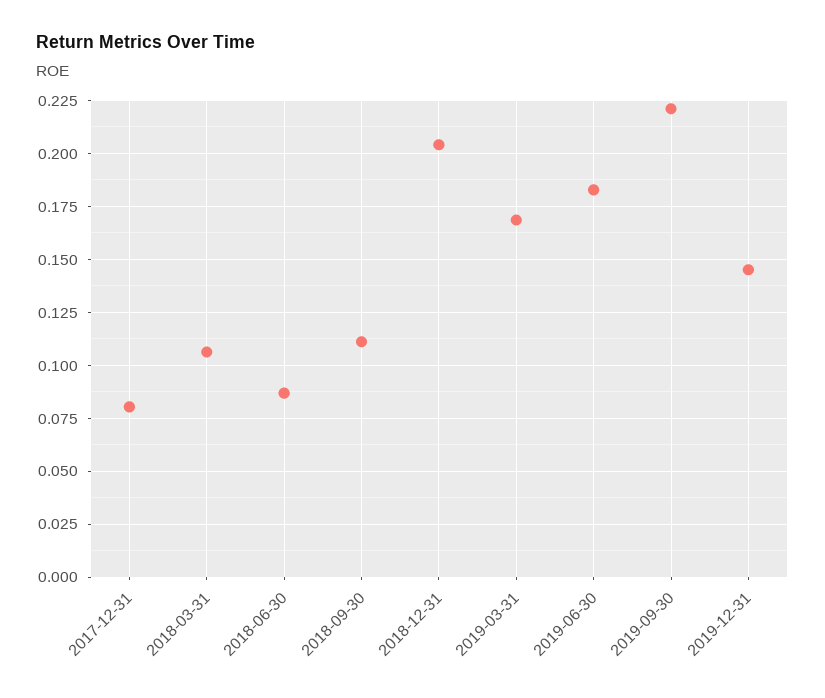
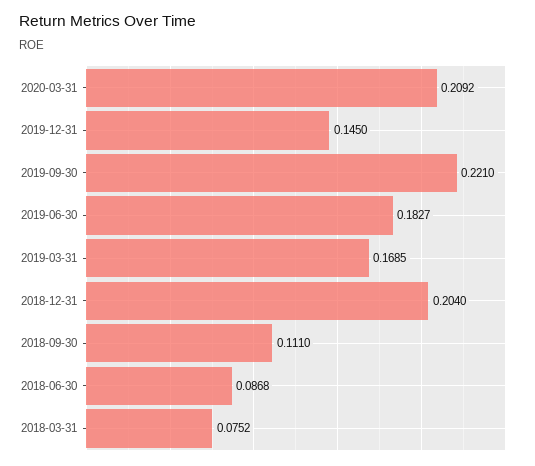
2017-12-31: 0.08 -> none
2018-03-31: 0.105 -> 0.0752
2020-03-31: none -> 0.2092

